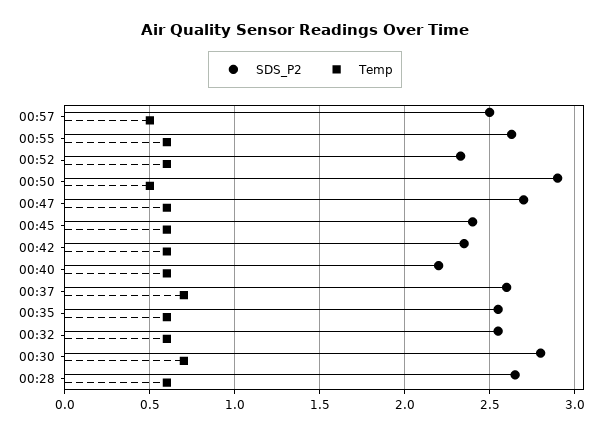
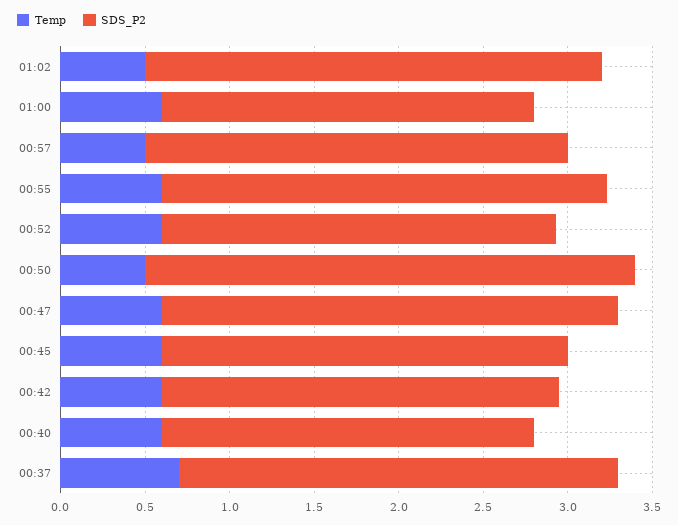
SDS_P2, 00:35: 2.55 -> none
Temp, 00:35: 0.6 -> none
SDS_P2, 00:32: 2.55 -> none
Temp, 00:32: 0.6 -> none
SDS_P2, 00:30: 2.8 -> none
Temp, 00:30: 0.7 -> none
SDS_P2, 00:28: 2.65 -> none
Temp, 00:28: 0.6 -> none
Temp, 01:02: none -> 0.5
SDS_P2, 01:02: none -> 2.7
Temp, 01:00: none -> 0.6
SDS_P2, 01:00: none -> 2.2

